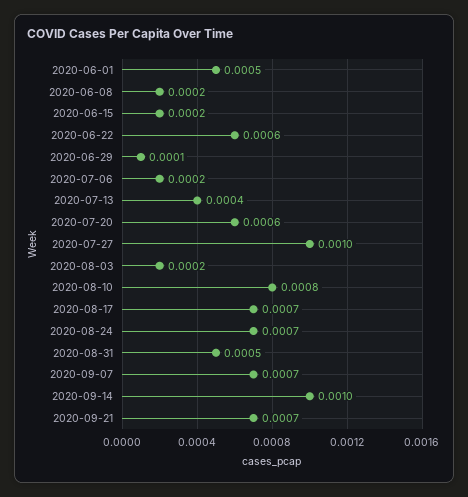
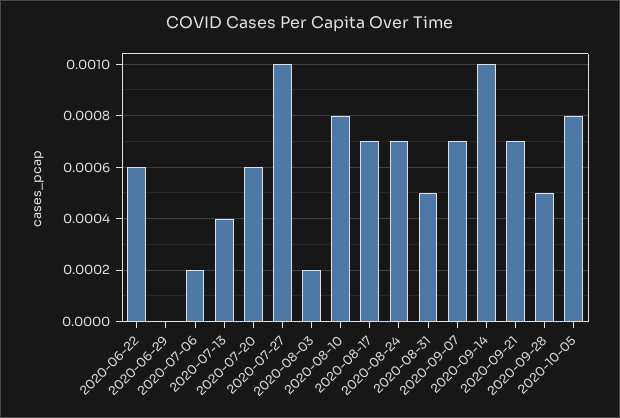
2020-06-01: 0.0005 -> none
2020-06-08: 0.0002 -> none
2020-06-15: 0.0002 -> none
2020-06-29: 0.0001 -> 0
2020-09-28: none -> 0.0005
2020-10-05: none -> 0.0008

